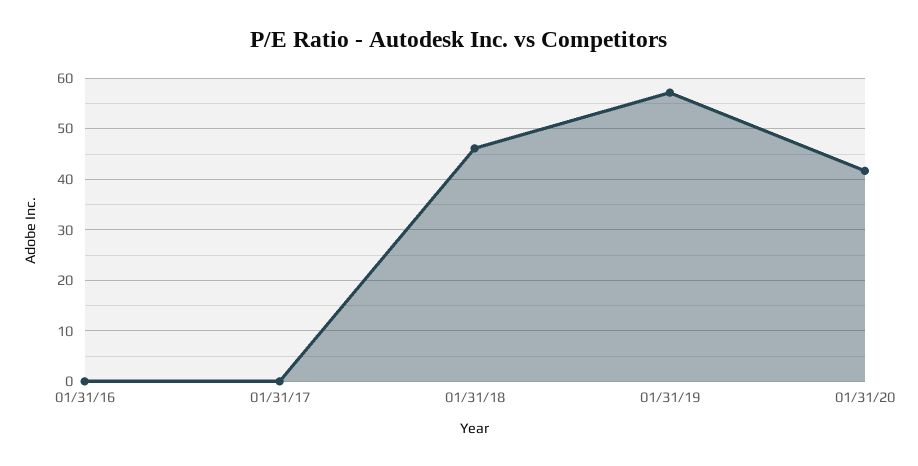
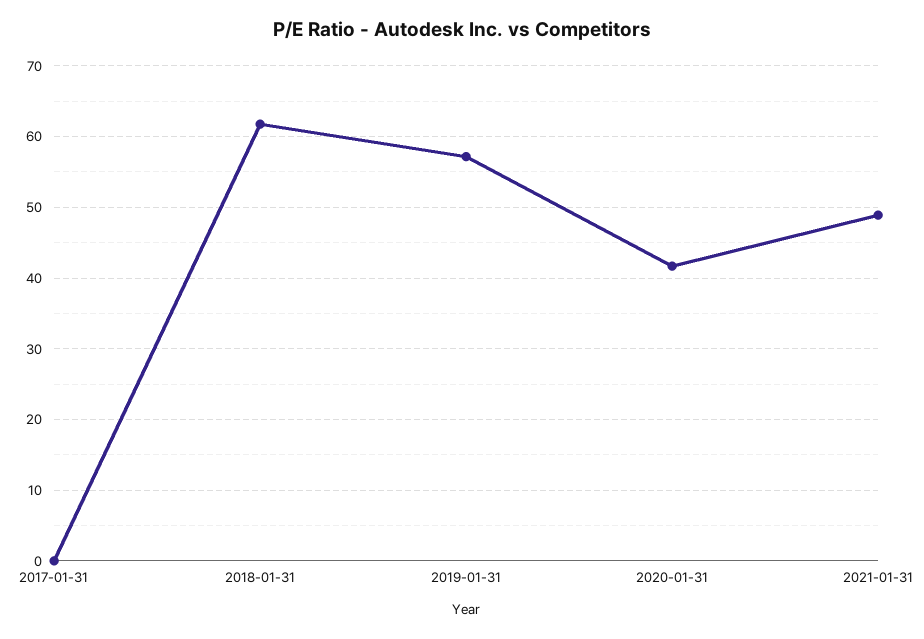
01/31/16: 0 -> none
01/31/18: 46 -> 62
2021-01-31: none -> 49

